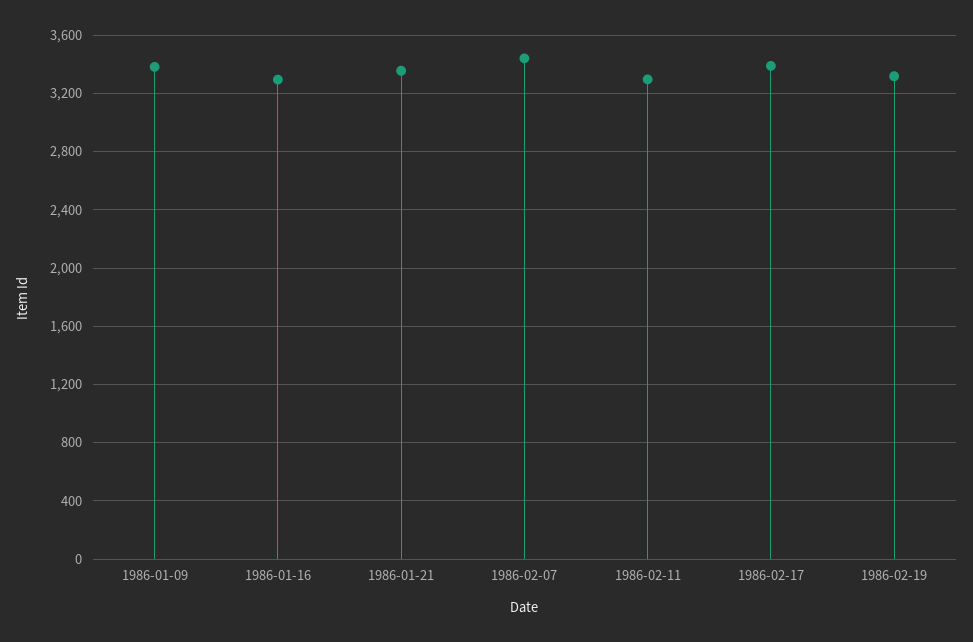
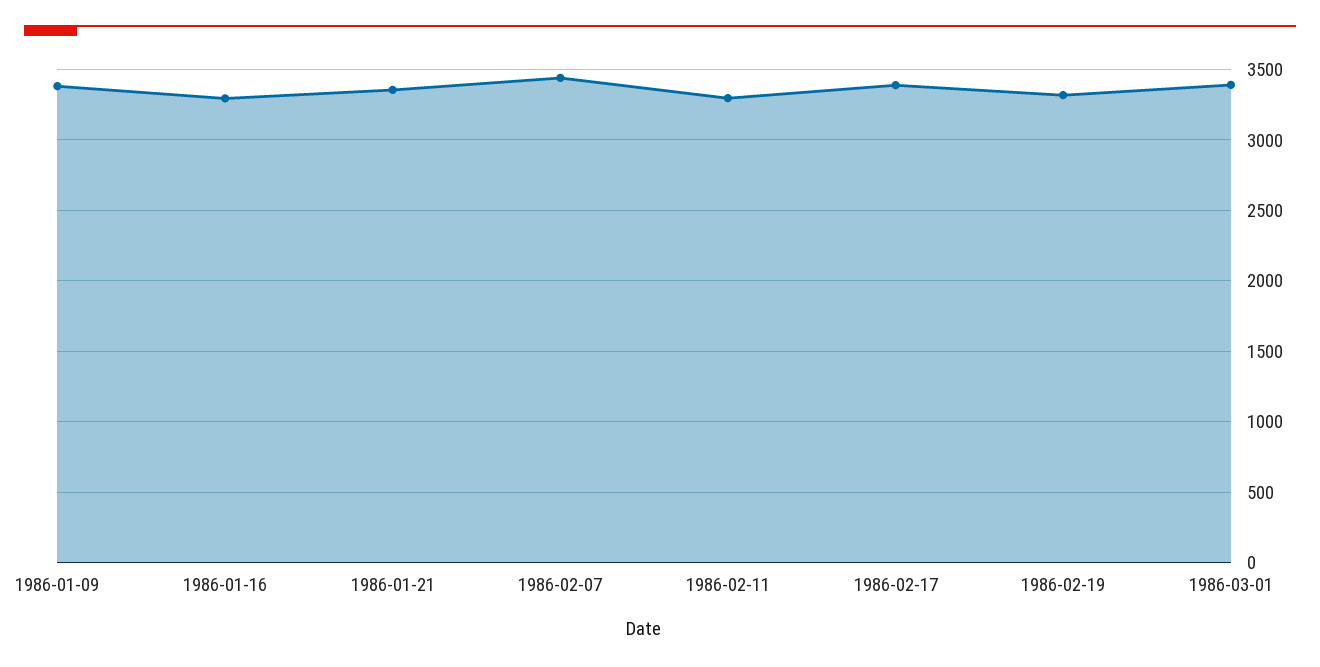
1986-03-01: none -> 3400

